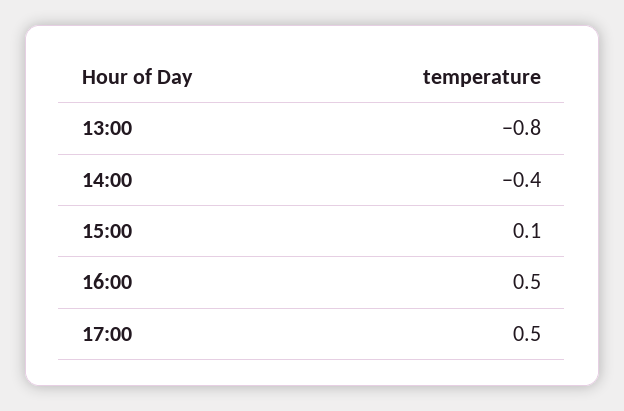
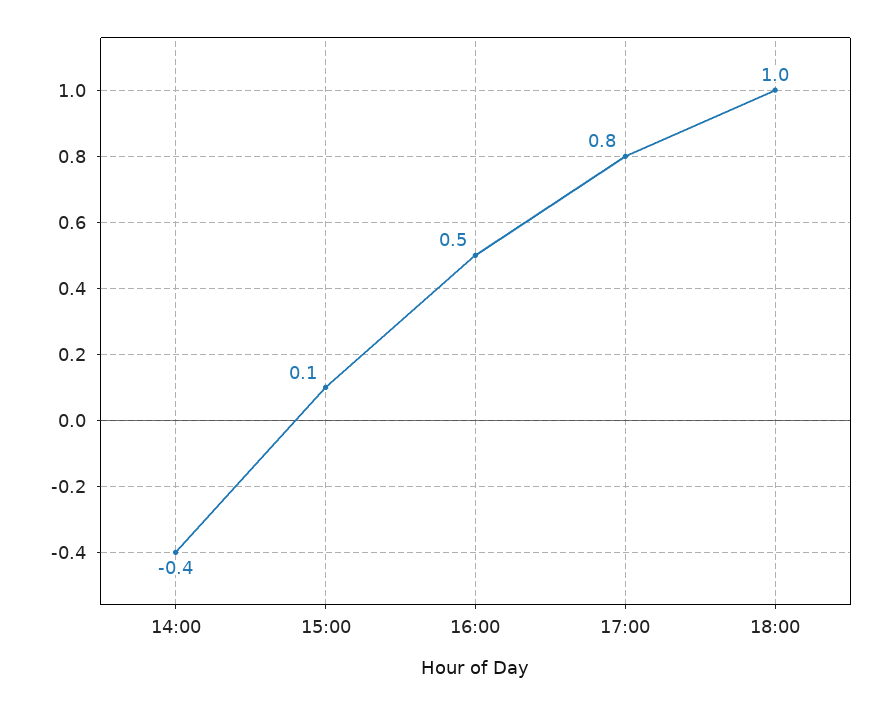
13:00: -0.8 -> none
17:00: 0.5 -> 0.8
18:00: none -> 1

